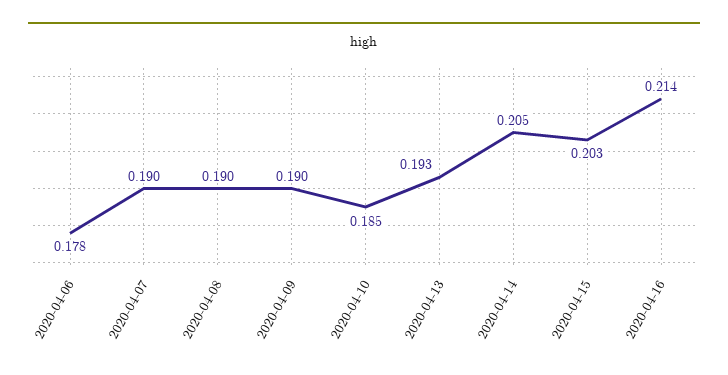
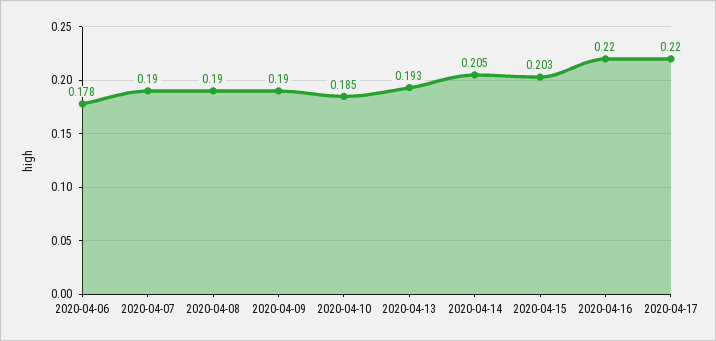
2020-04-16: 0.214 -> 0.22
2020-04-17: none -> 0.22

